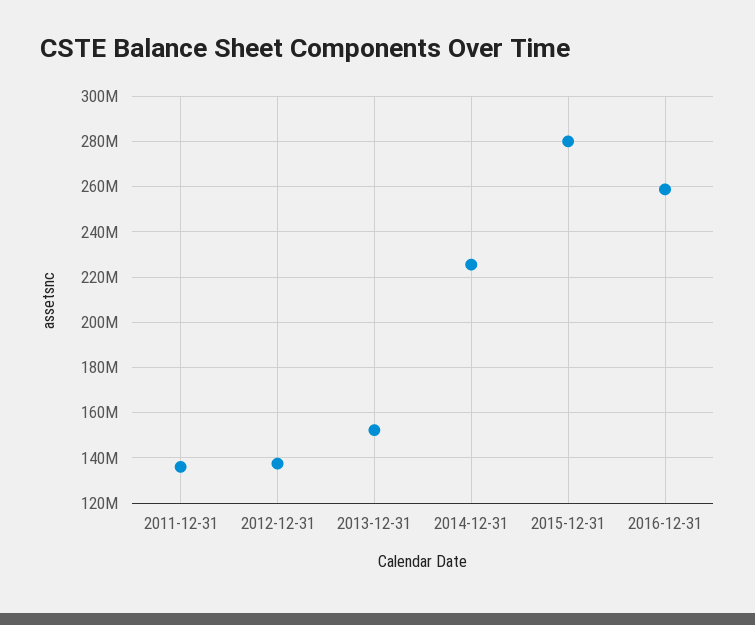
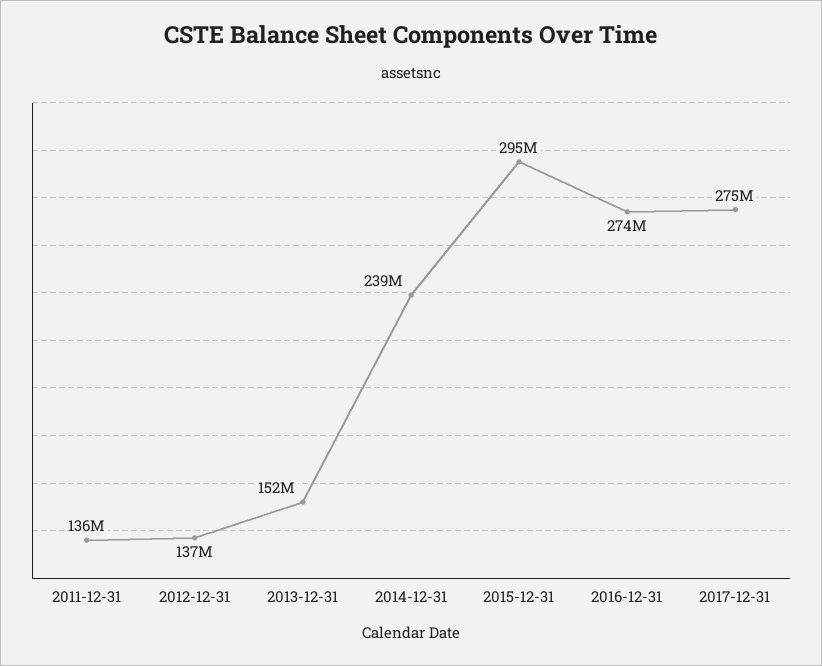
2014-12-31: 225000000 -> 239000000
2015-12-31: 280000000 -> 295000000
2016-12-31: 260000000 -> 274000000
2017-12-31: none -> 275000000

